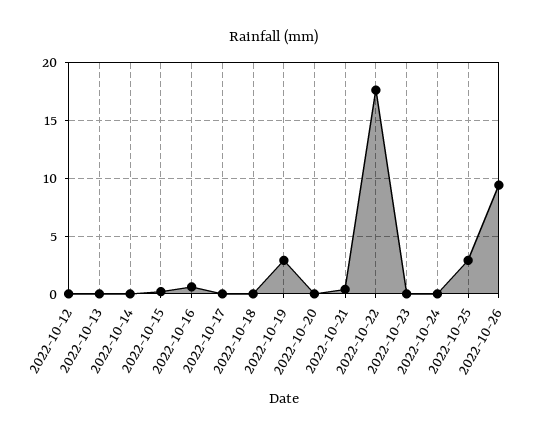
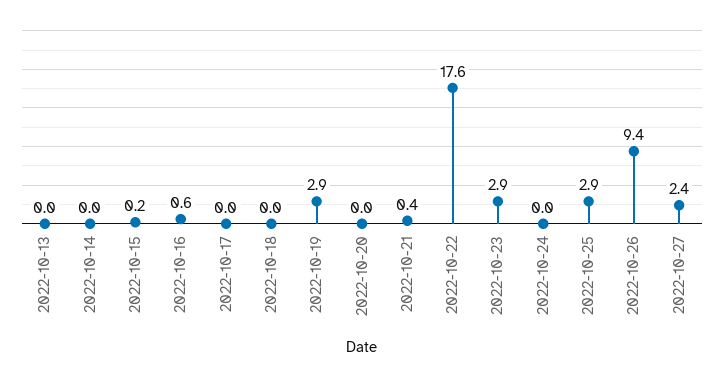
2022-10-12: 0 -> none
2022-10-23: 0 -> 2.9
2022-10-27: none -> 2.4

